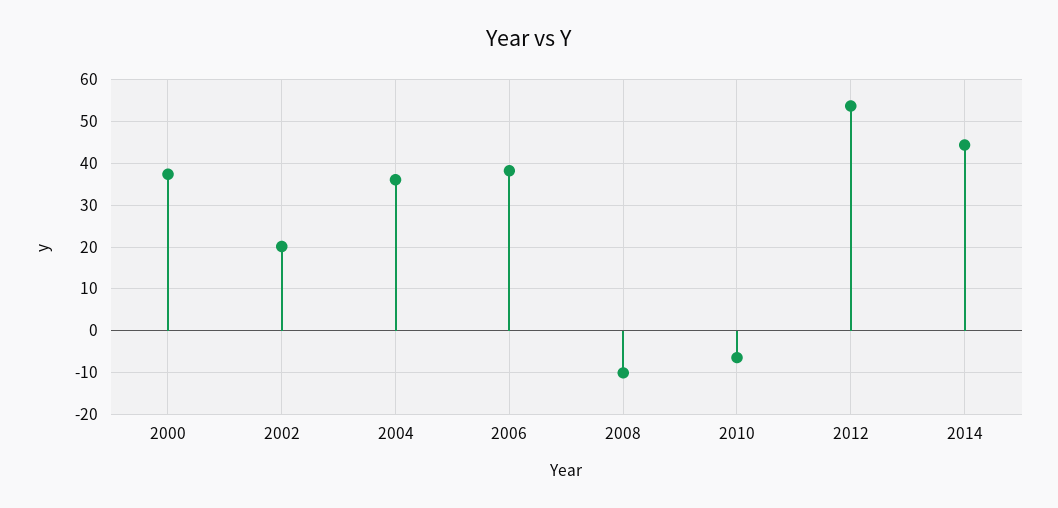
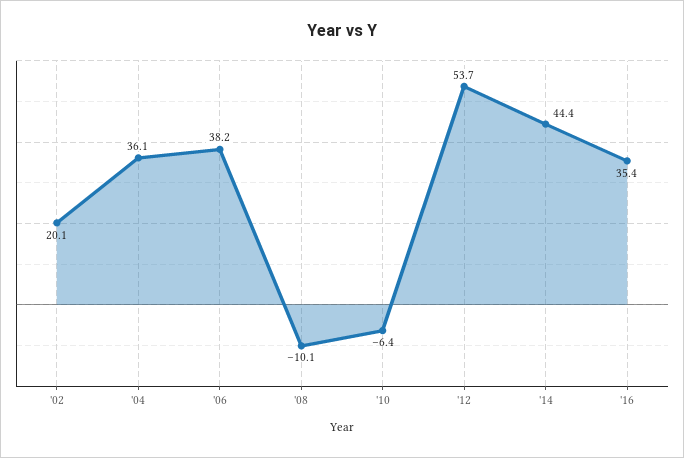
2000: 38 -> none
'16: none -> 35.4

